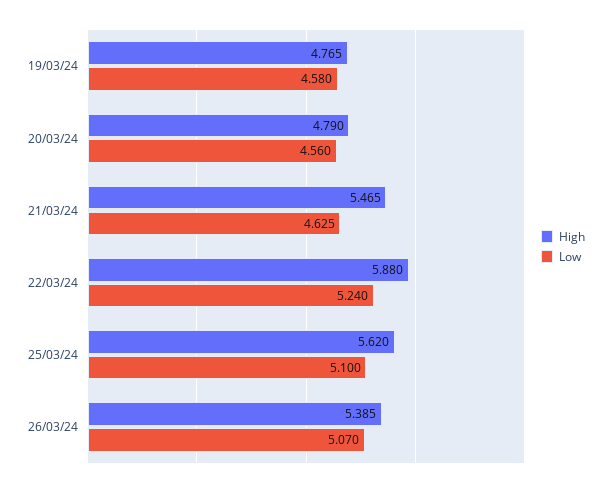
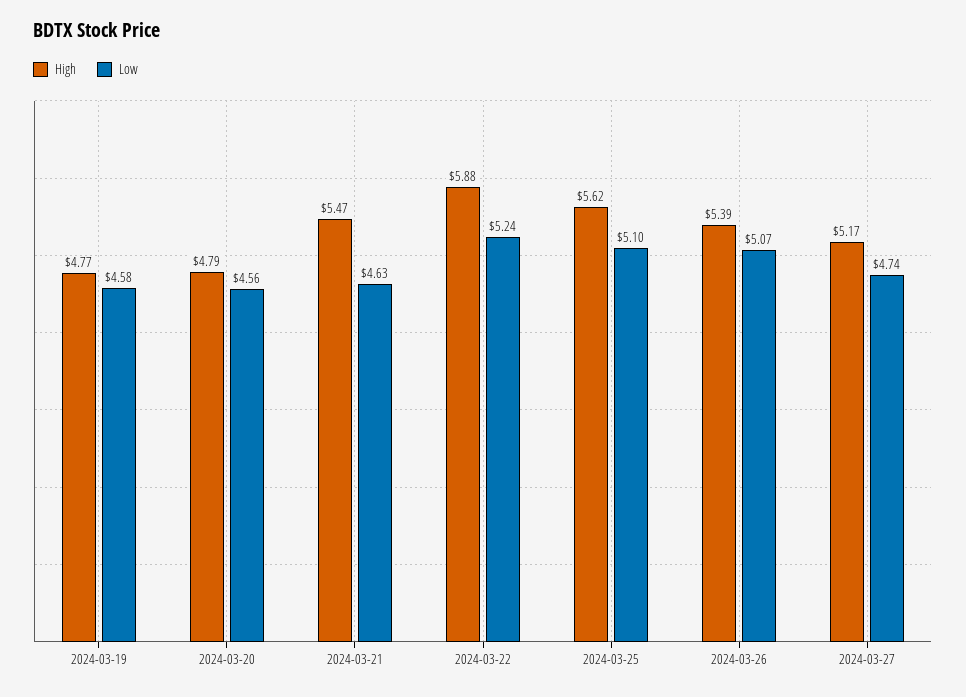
High, 2024-03-27: none -> 5.17
Low, 2024-03-27: none -> 4.74

